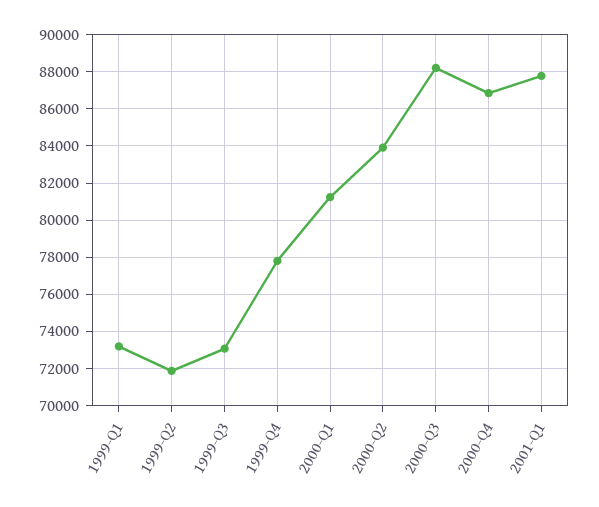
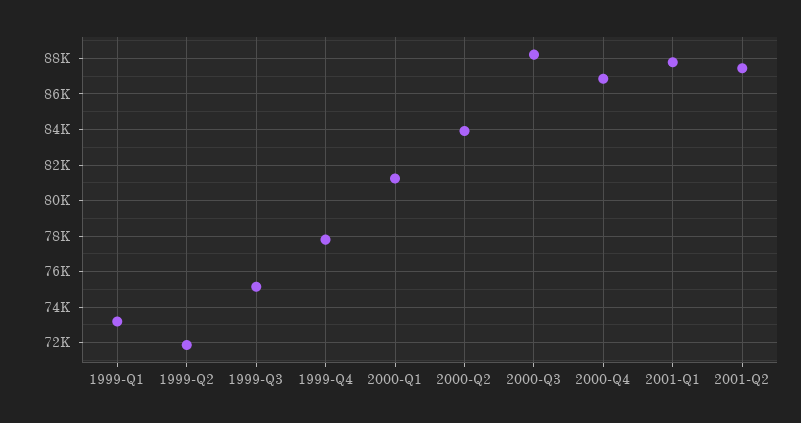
1999-Q3: 73000 -> 75000
2001-Q2: none -> 87500

